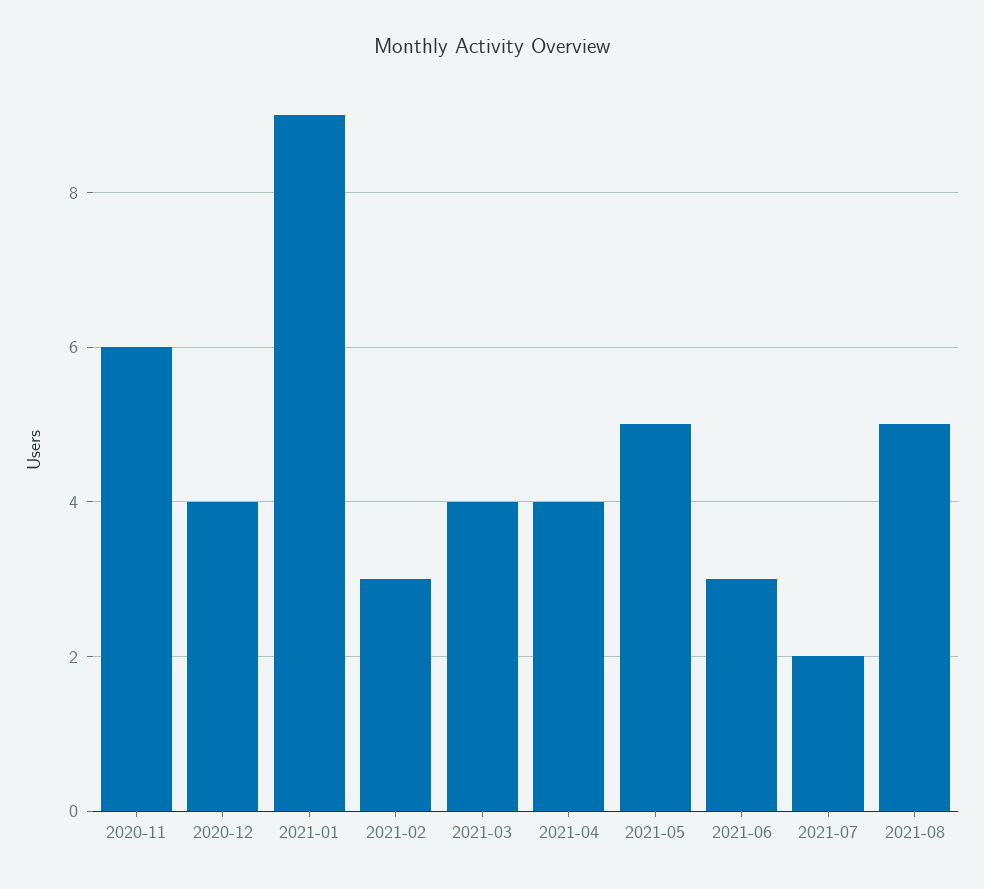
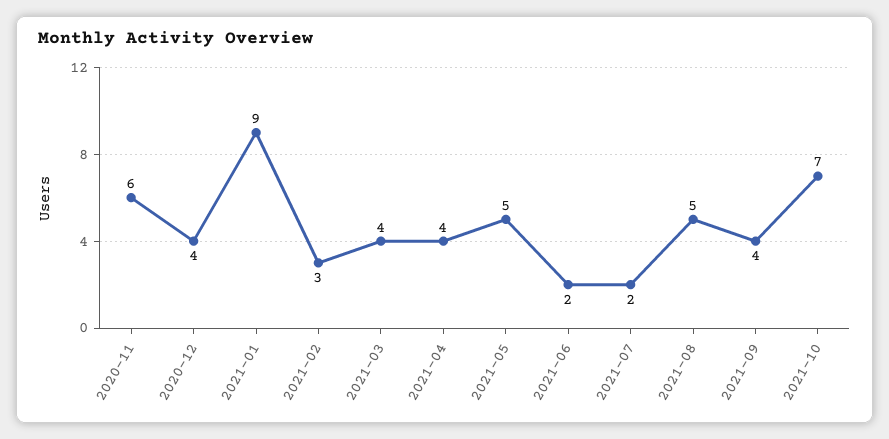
2021-06: 3 -> 2
2021-09: none -> 4
2021-10: none -> 7

